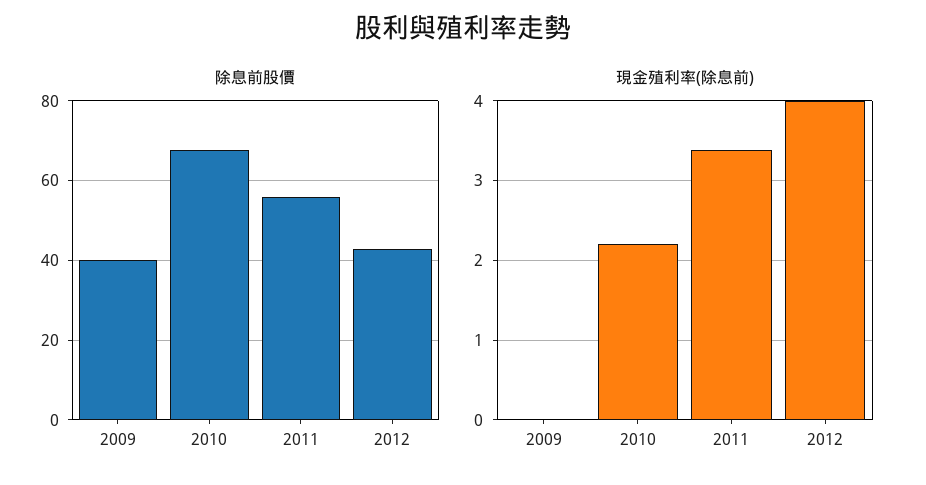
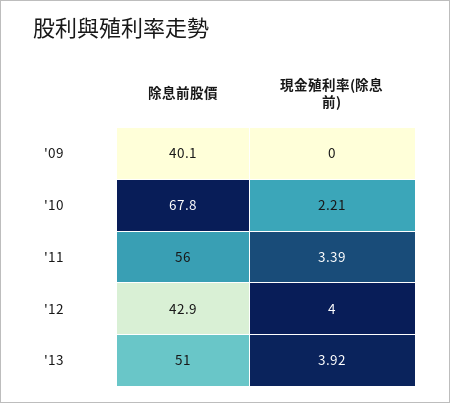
除息前股價, '13: none -> 51
現金殖利率(除息前), '13: none -> 3.92

